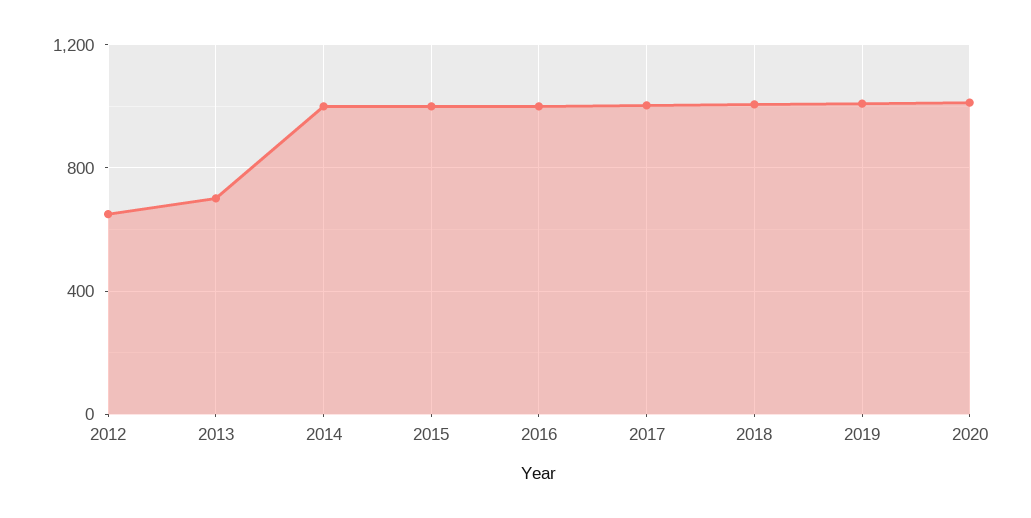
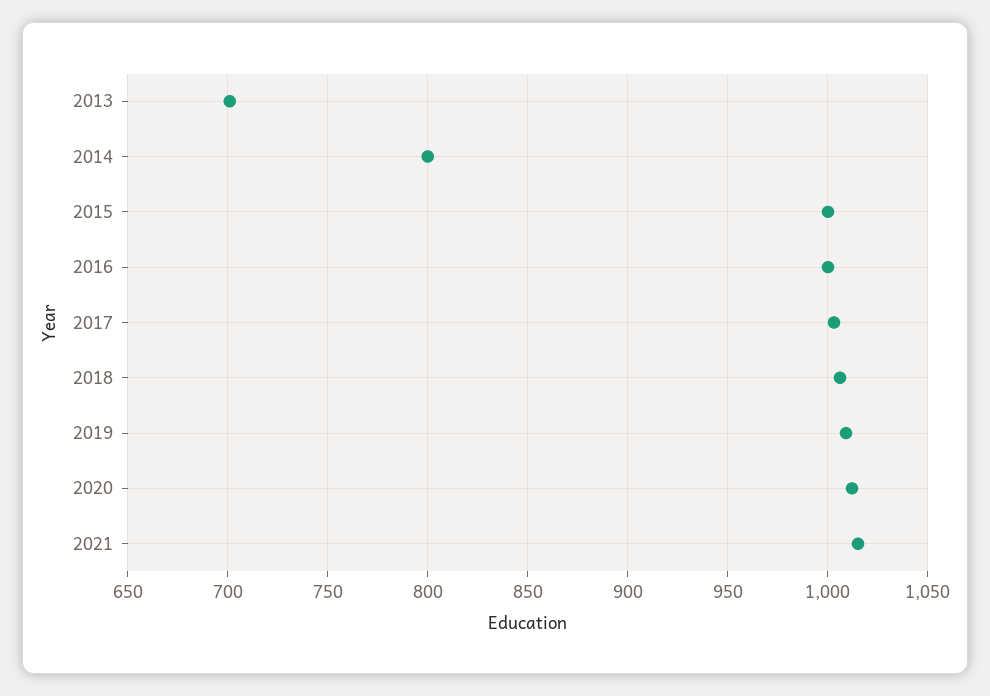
2012: 650 -> none
2014: 1000 -> 800
2021: none -> 1015

